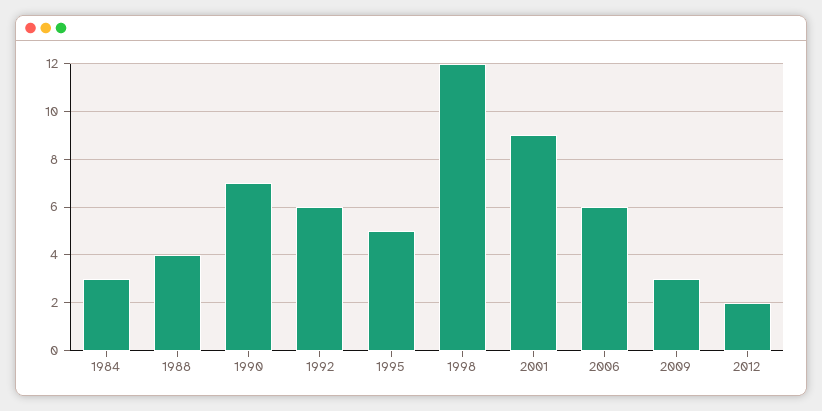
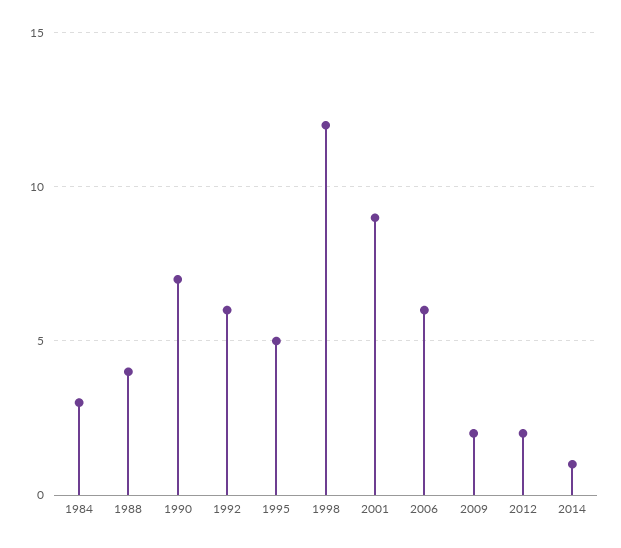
2009: 3 -> 2
2014: none -> 1

